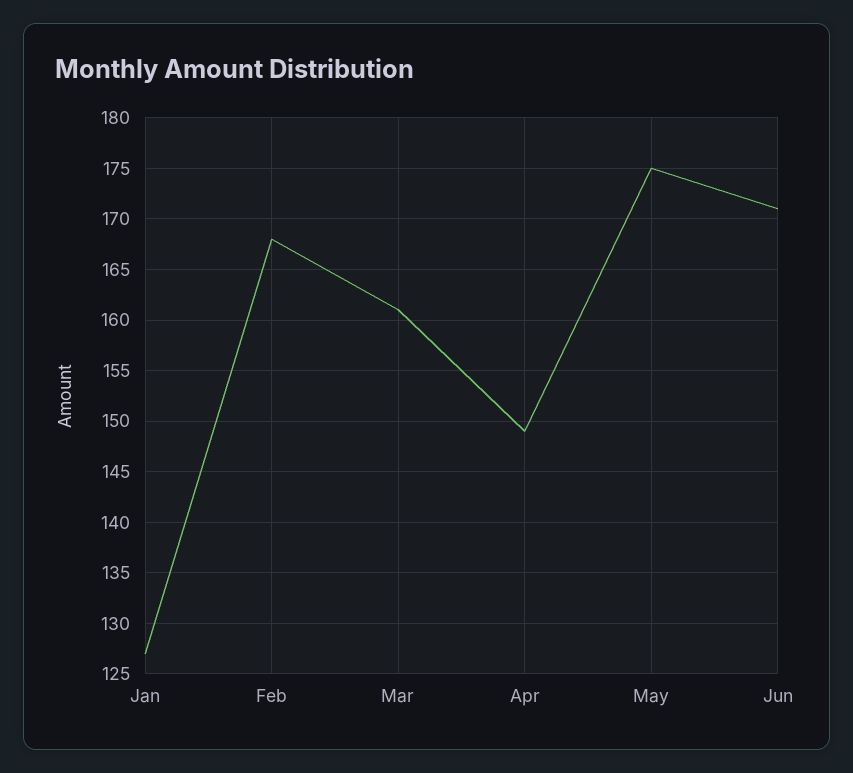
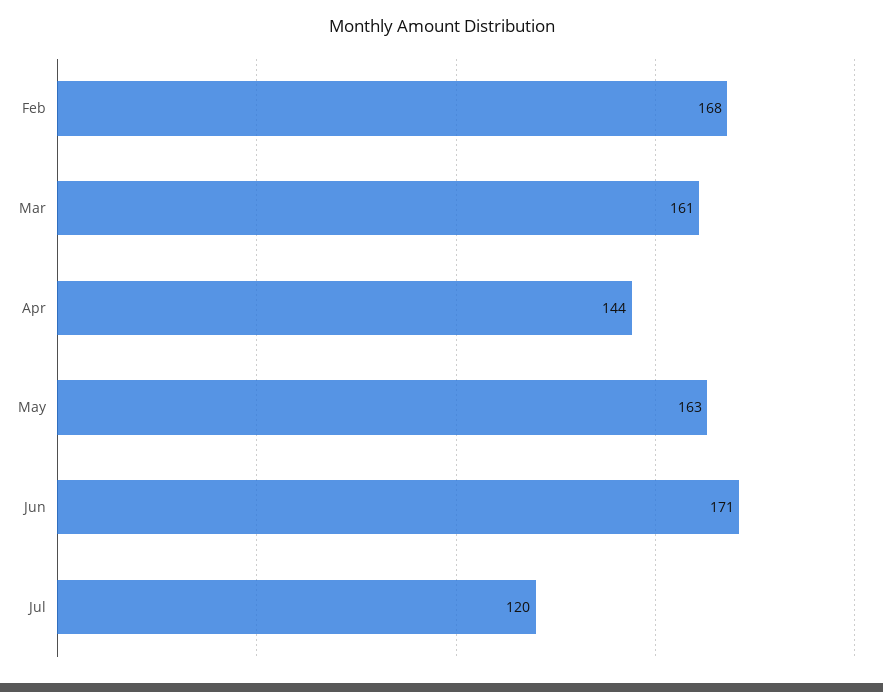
Jan: 127 -> none
Apr: 149 -> 144
May: 175 -> 163
Jul: none -> 120

